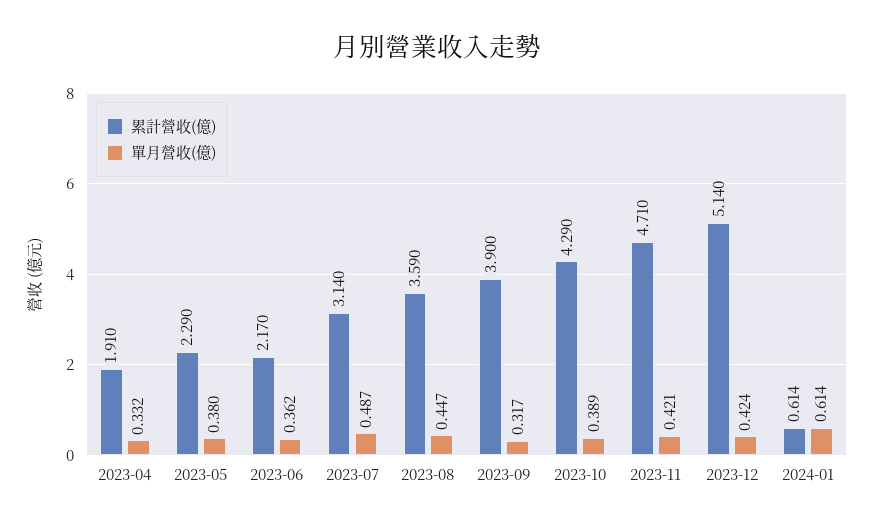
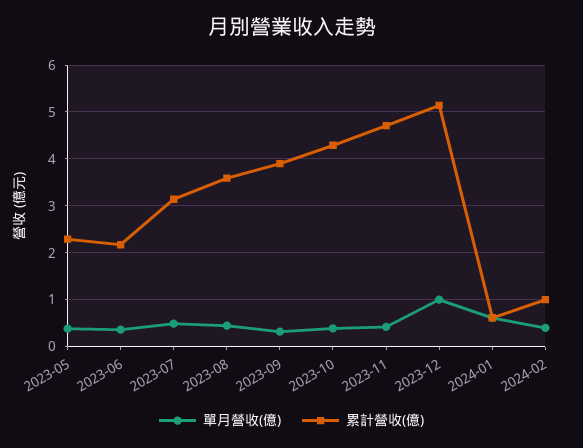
累計營收(億), 2023-04: 1.91 -> none
單月營收(億), 2023-04: 0.332 -> none
單月營收(億), 2023-12: 0.424 -> 1
單月營收(億), 2024-02: none -> 0.4
累計營收(億), 2024-02: none -> 1

